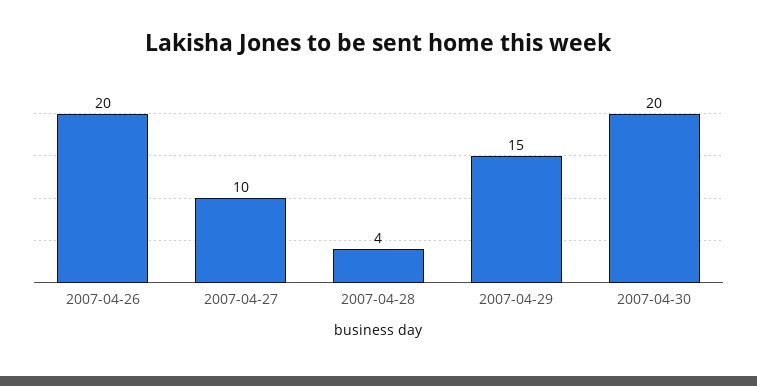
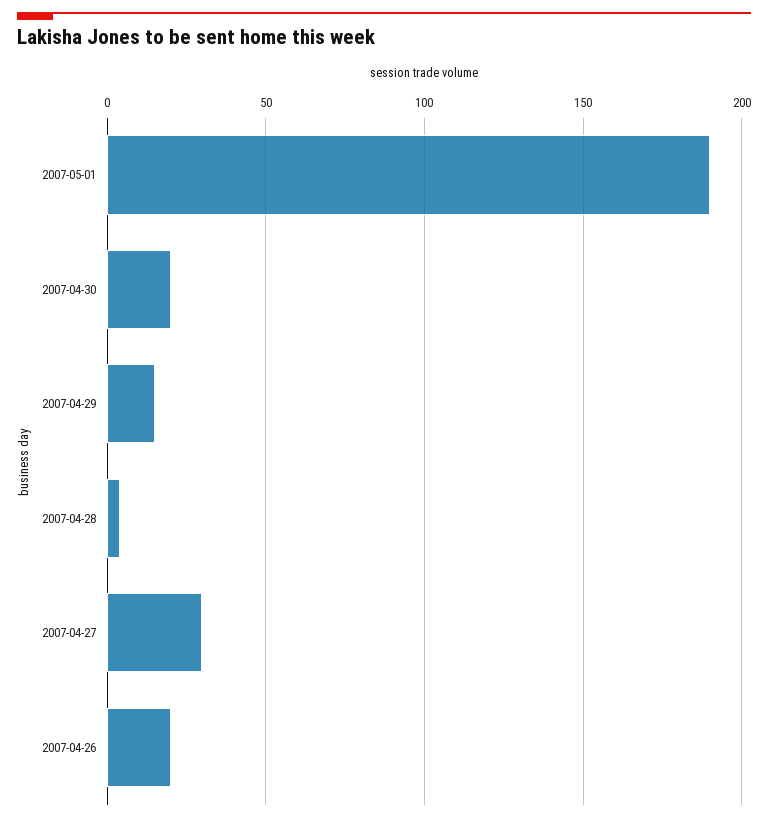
2007-04-27: 10 -> 30
2007-05-01: none -> 190

